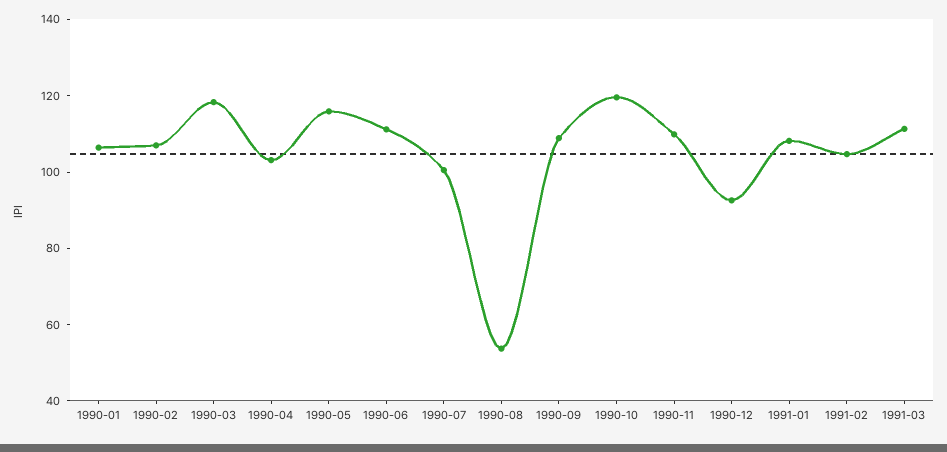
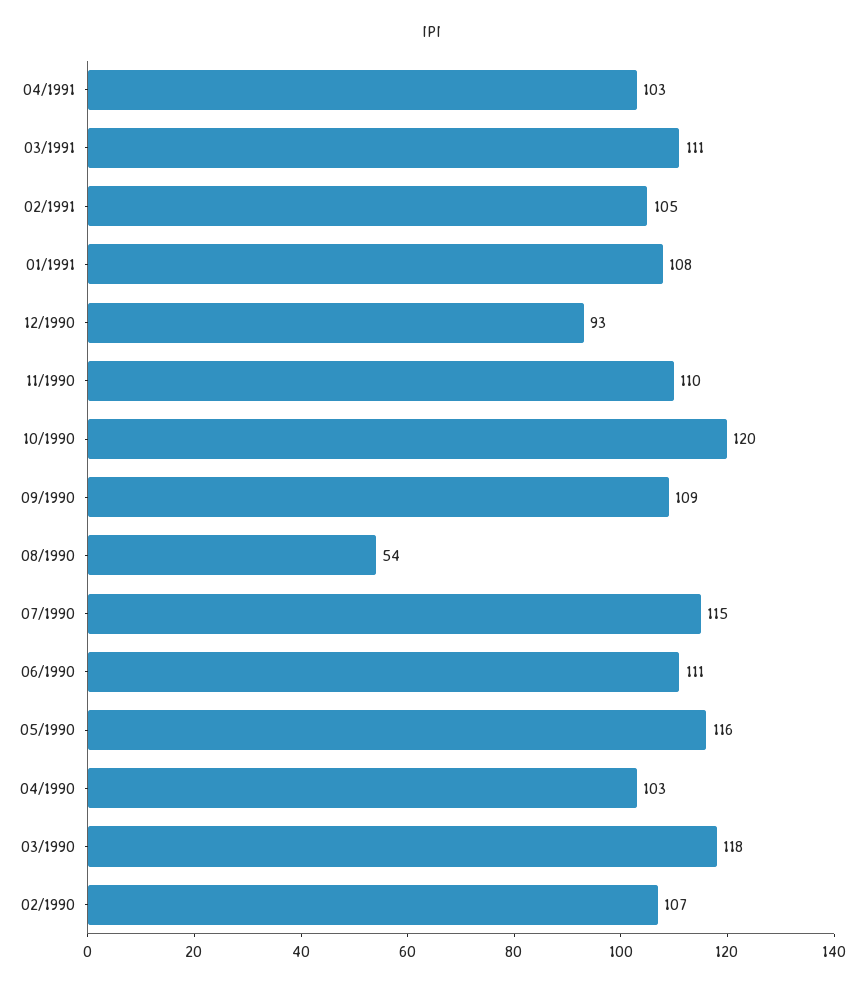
1990-01: 105 -> none
1990-07: 100 -> 115
04/1991: none -> 103

